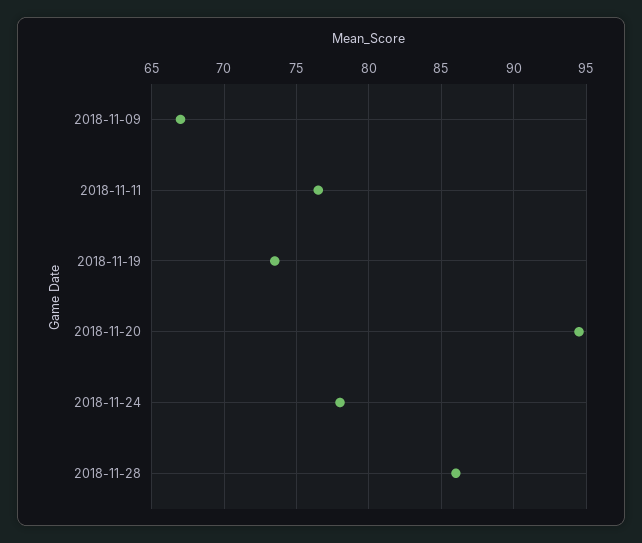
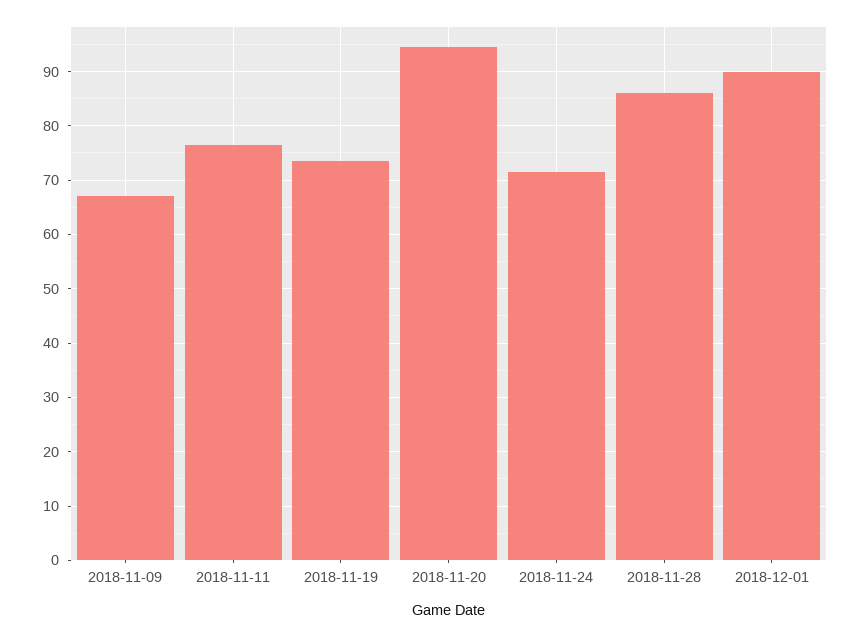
2018-11-24: 78 -> 72
2018-12-01: none -> 90

